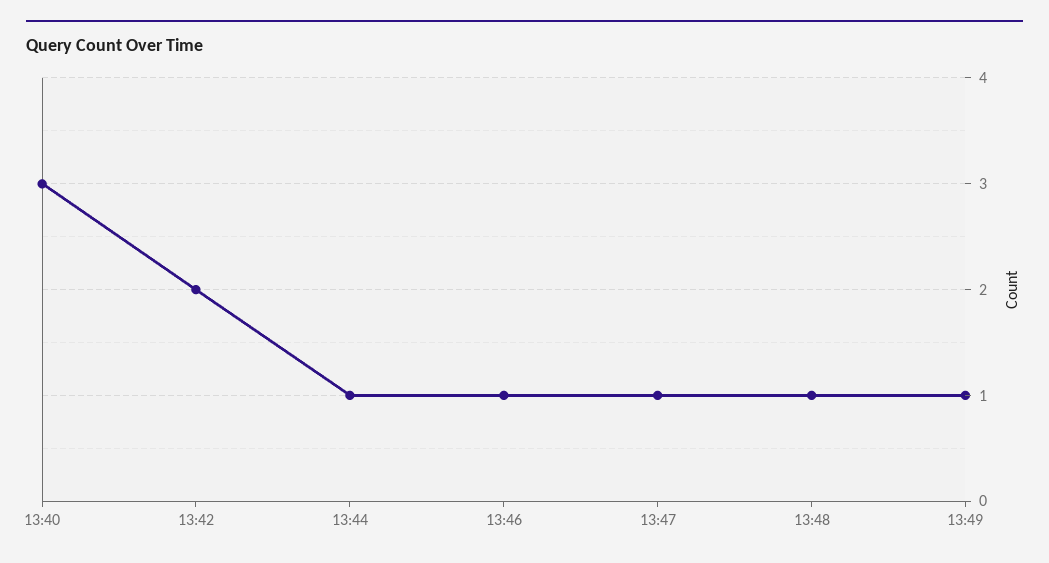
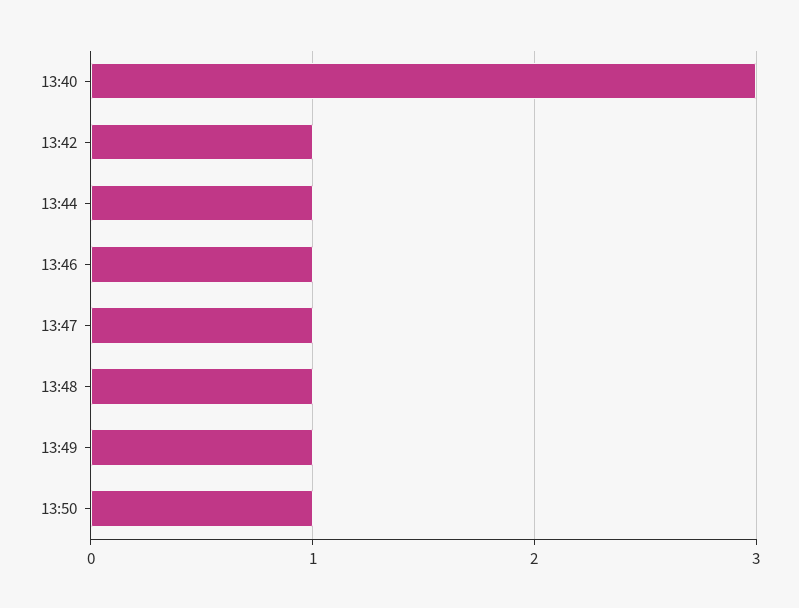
13:42: 2 -> 1
13:50: none -> 1

